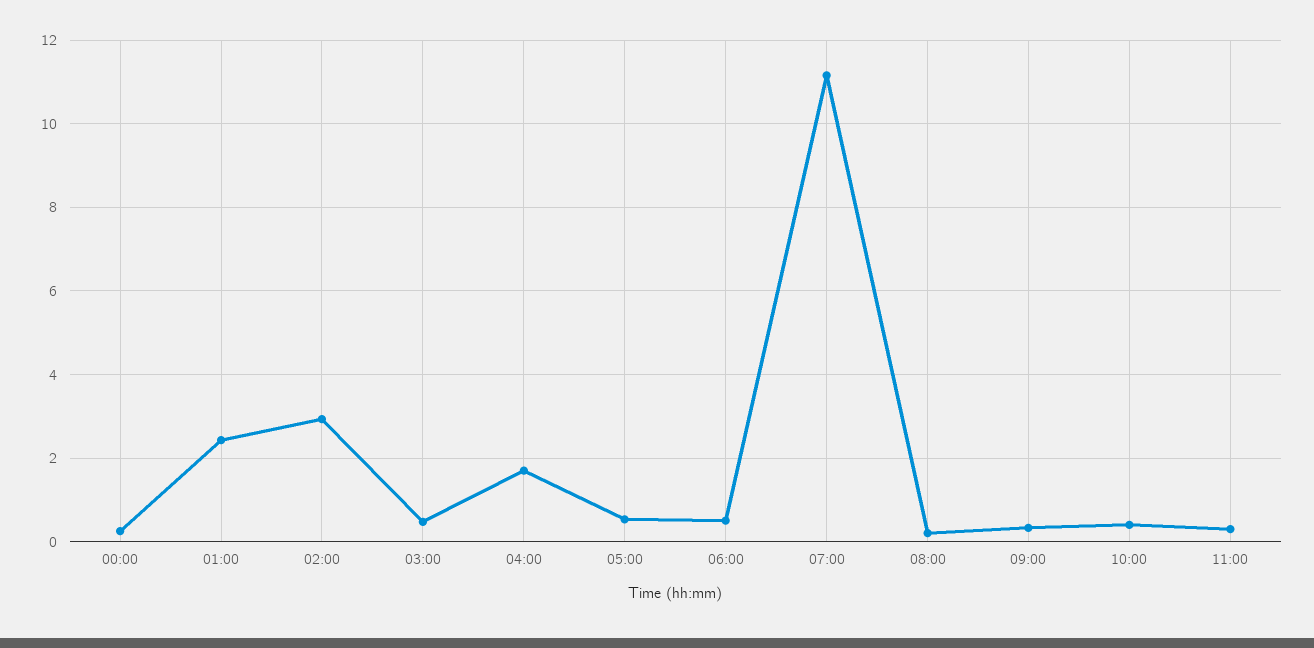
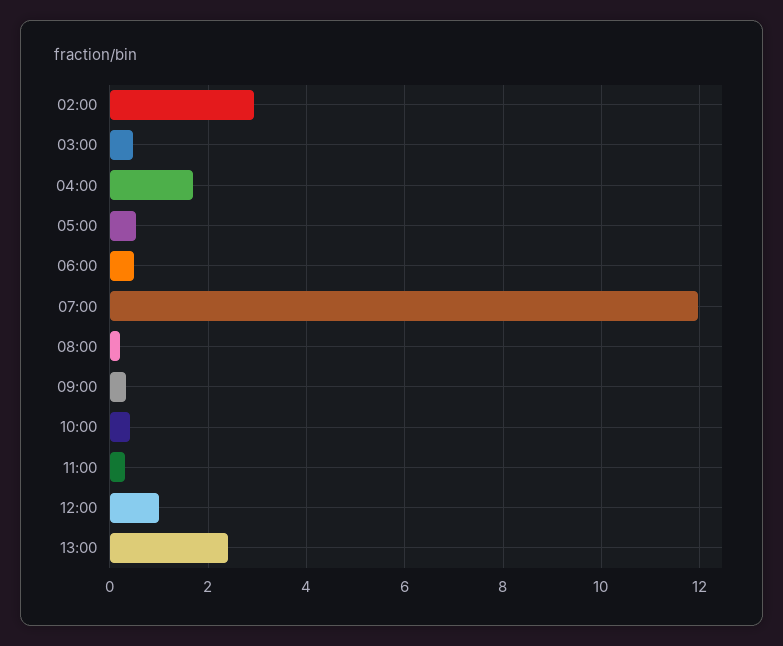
00:00: 0.2 -> none
01:00: 2.4 -> none
07:00: 11.2 -> 12
12:00: none -> 1
13:00: none -> 2.4

